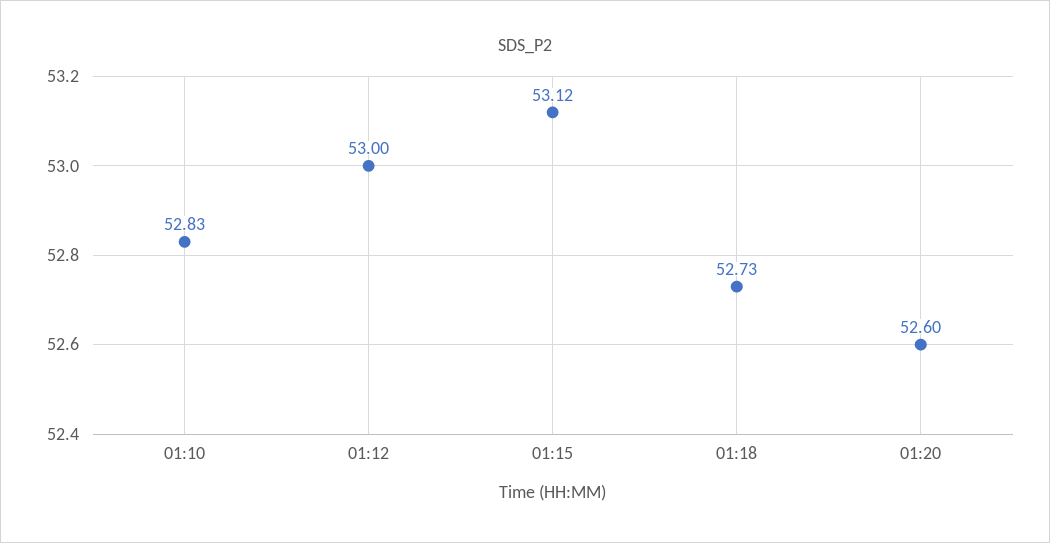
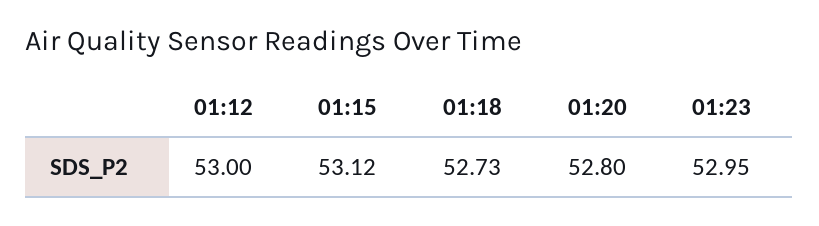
01:10: 52.83 -> none
01:20: 52.6 -> 52.8
01:23: none -> 52.95

